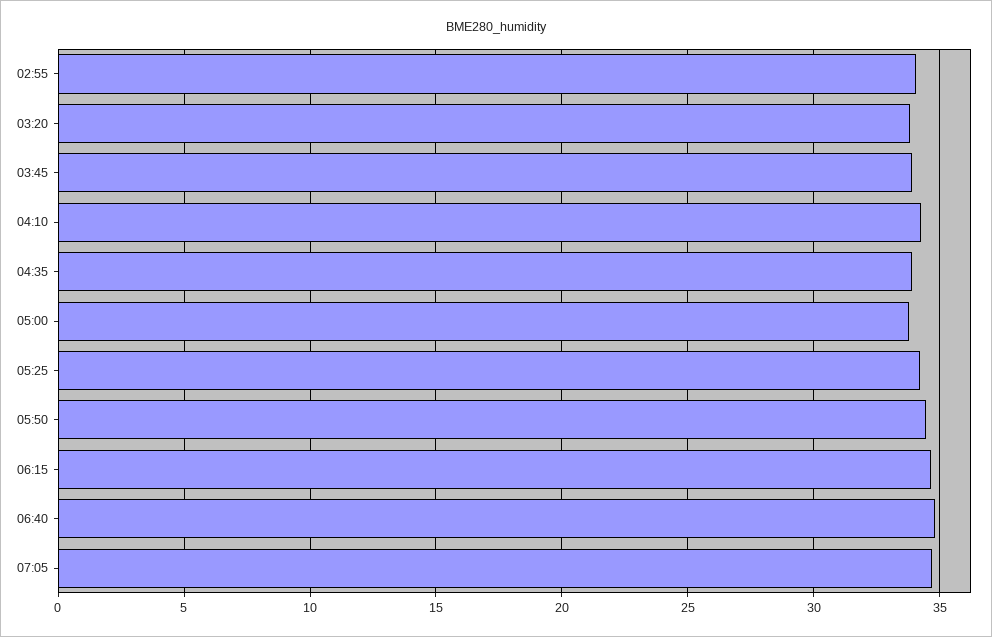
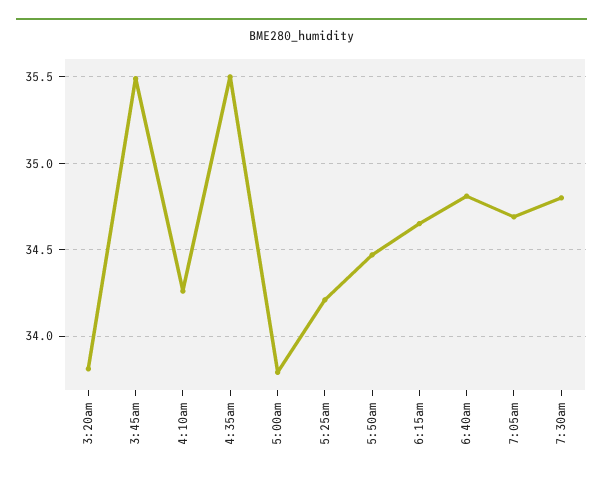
02:55: 34 -> none
03:45: 34 -> 35.5
04:35: 34 -> 35.5
7:30am: none -> 34.8

